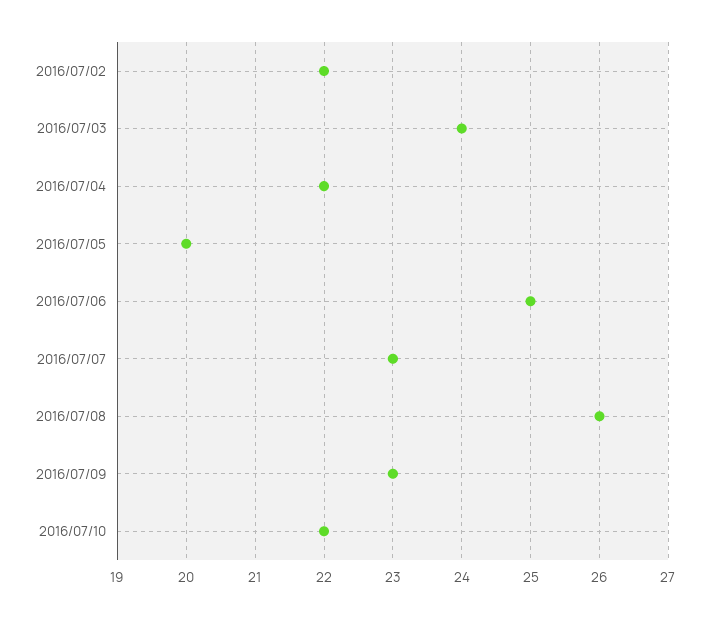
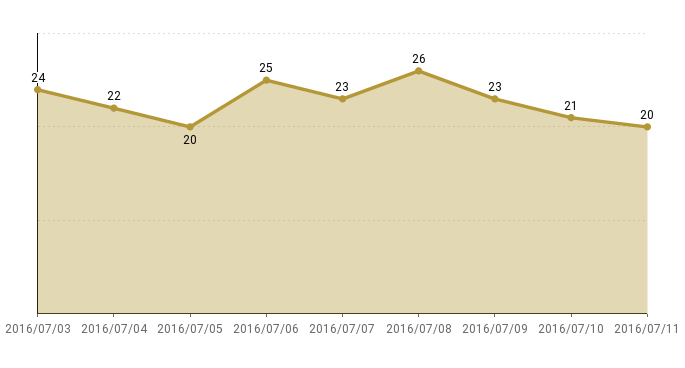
2016/07/02: 22 -> none
2016/07/10: 22 -> 21
2016/07/11: none -> 20

